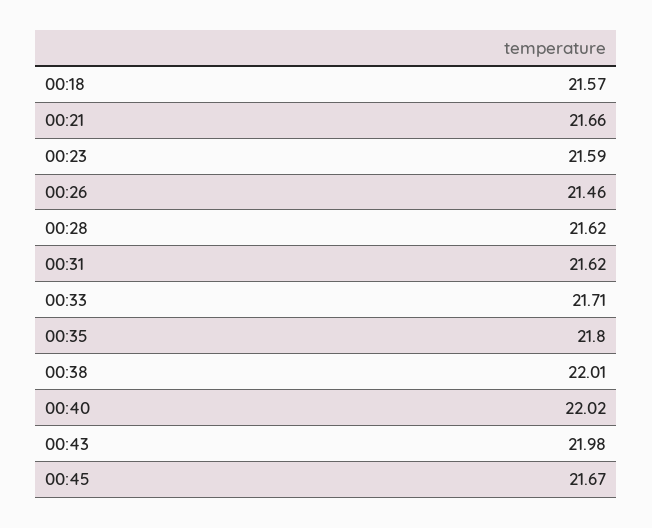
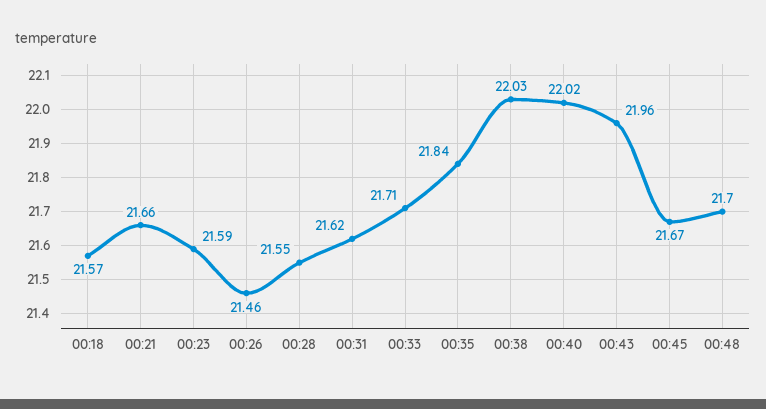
00:28: 21.62 -> 21.55
00:35: 21.8 -> 21.84
00:38: 22.01 -> 22.03
00:43: 21.98 -> 21.96
00:48: none -> 21.7

